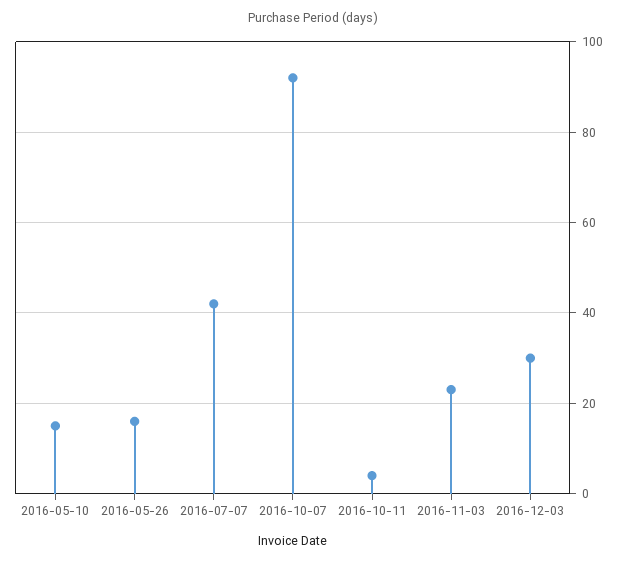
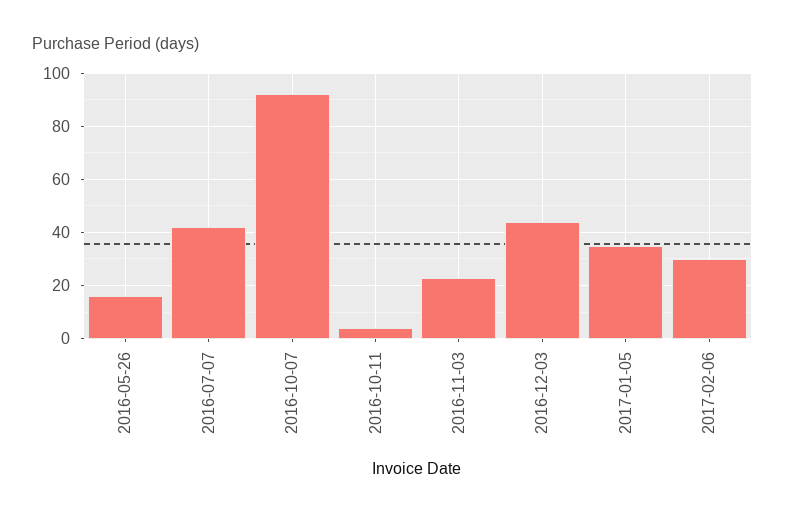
2016-05-10: 15 -> none
2016-12-03: 30 -> 45
2017-01-05: none -> 35
2017-02-06: none -> 30

